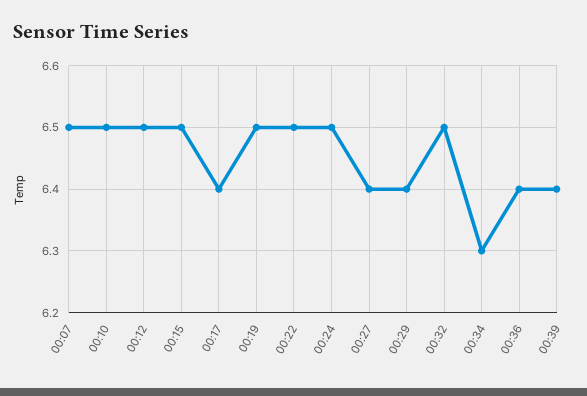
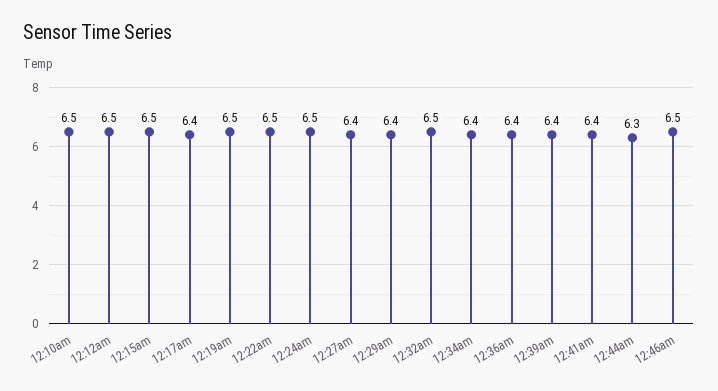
00:07: 6.5 -> none
00:34: 6.3 -> 6.4
12:41am: none -> 6.4
12:44am: none -> 6.3
12:46am: none -> 6.5

